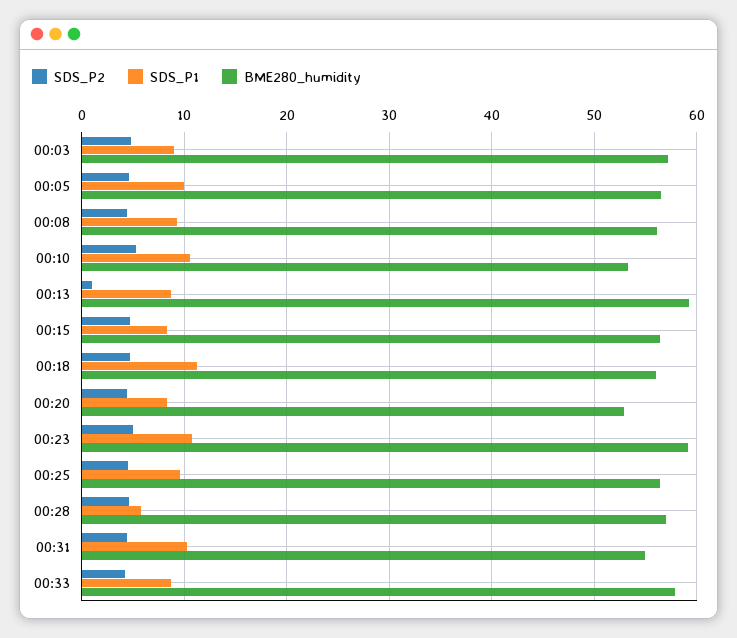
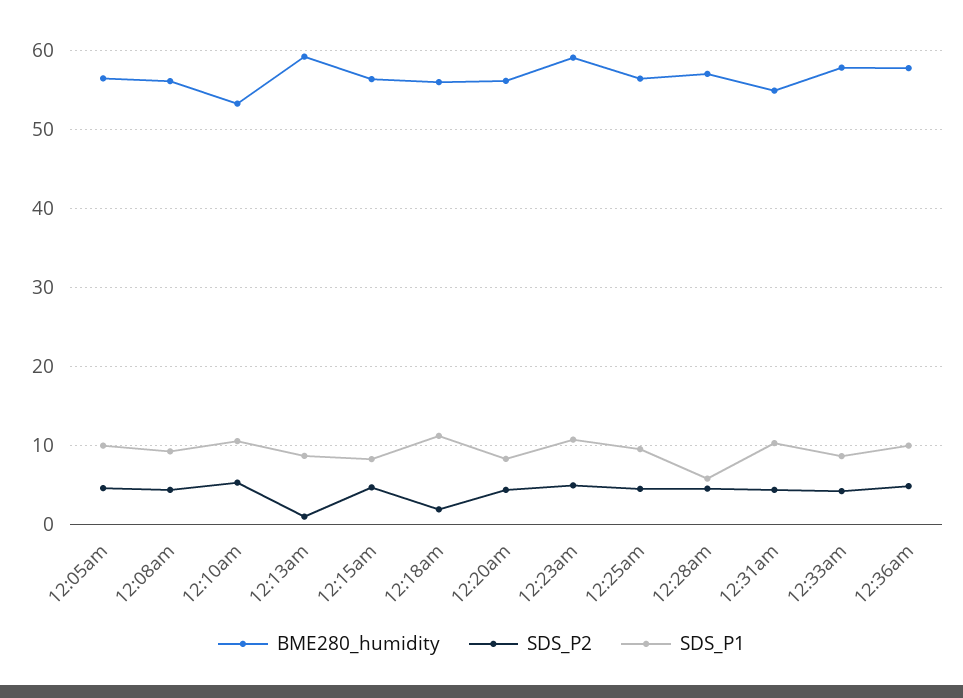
SDS_P2, 00:03: 5 -> none
SDS_P1, 00:03: 9 -> none
BME280_humidity, 00:03: 57 -> none
SDS_P2, 00:18: 5 -> 2
BME280_humidity, 00:20: 53 -> 56
BME280_humidity, 12:36am: none -> 58
SDS_P2, 12:36am: none -> 5
SDS_P1, 12:36am: none -> 10

